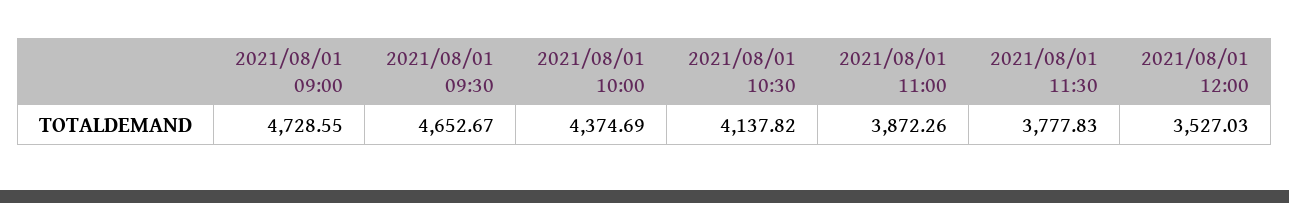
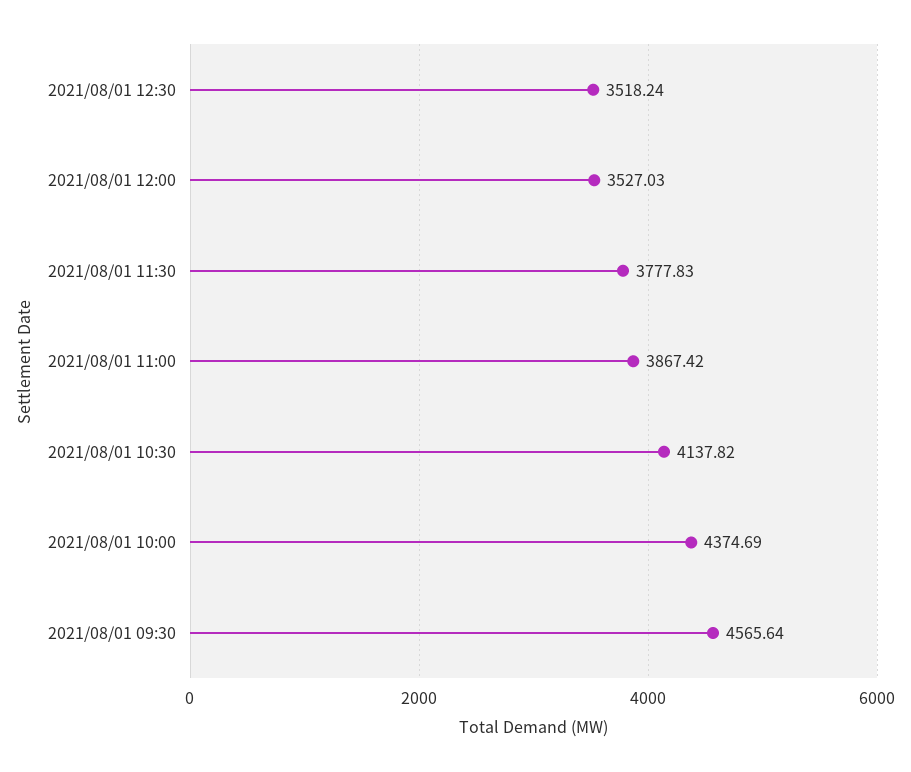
2021/08/01 09:00: 4728.55 -> none
2021/08/01 09:30: 4652.67 -> 4565.64
2021/08/01 11:00: 3872.26 -> 3867.42
2021/08/01 12:30: none -> 3518.24

